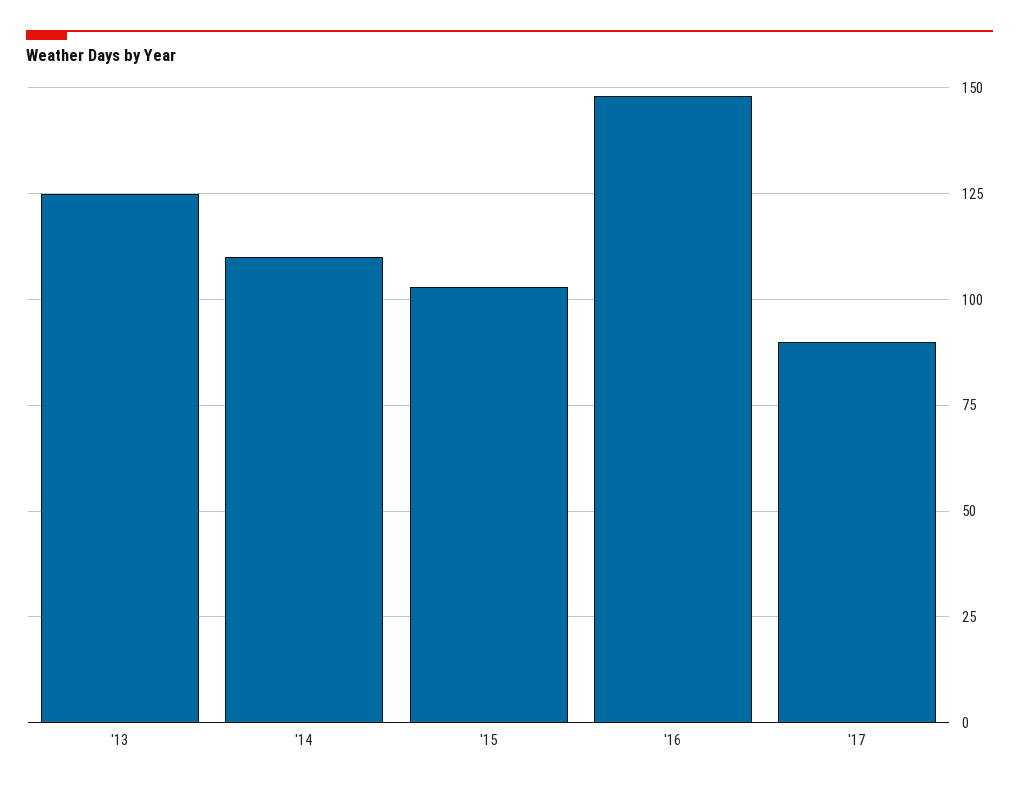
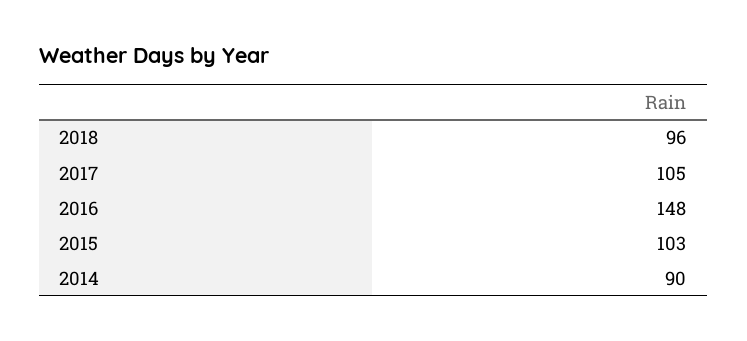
'13: 125 -> none
'14: 110 -> 90
'17: 90 -> 105
2018: none -> 96

